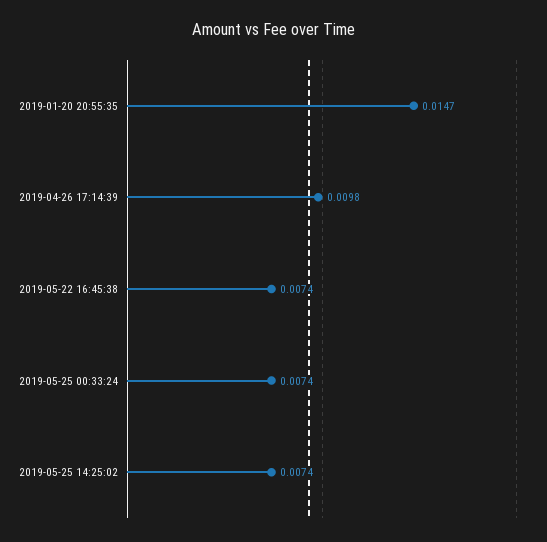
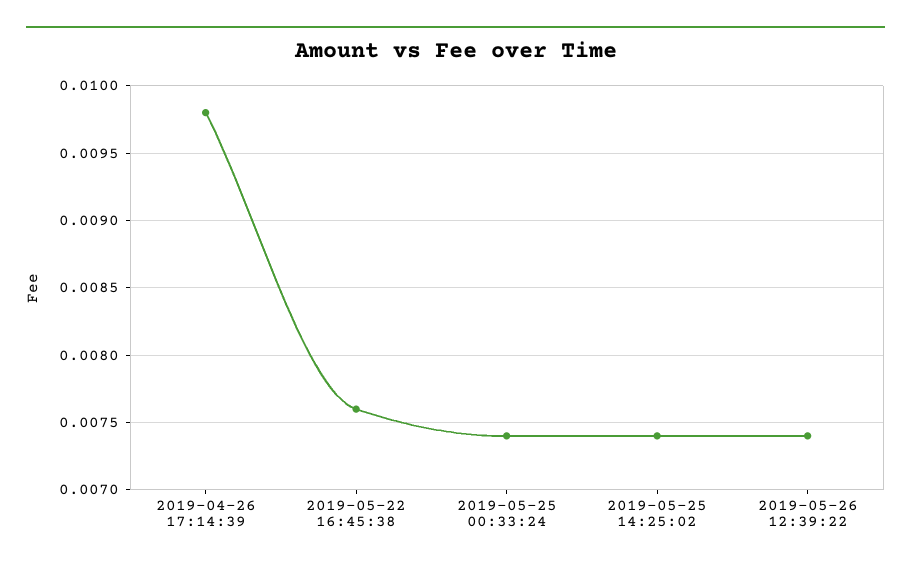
2019-01-20 20:55:35: 0.0147 -> none
2019-05-22 16:45:38: 0.0074 -> 0.0076
2019-05-26 12:39:22: none -> 0.0074

